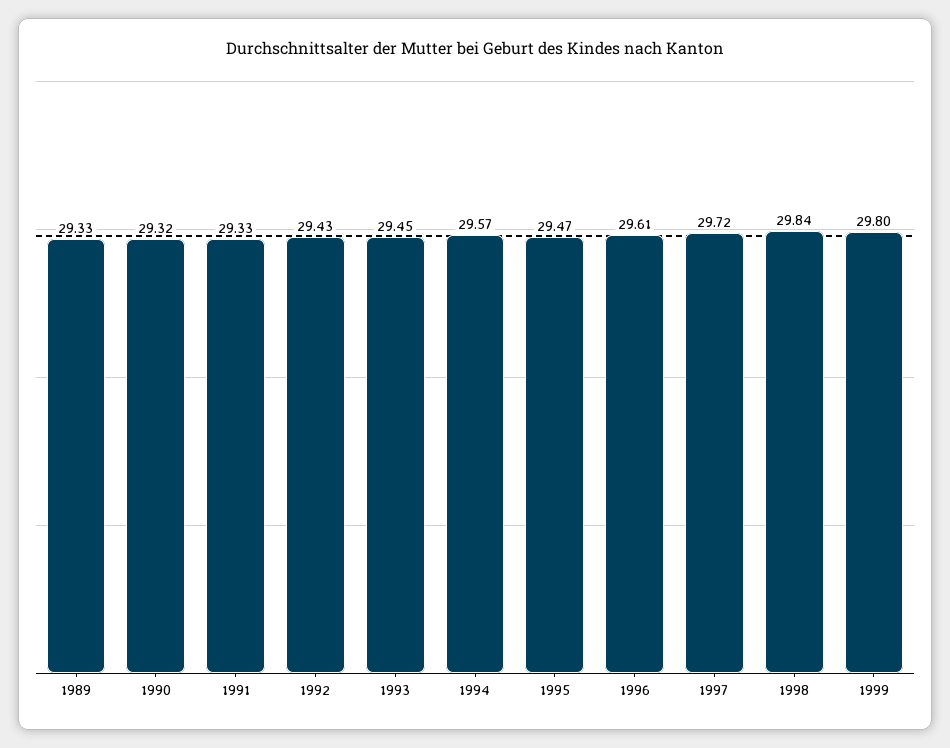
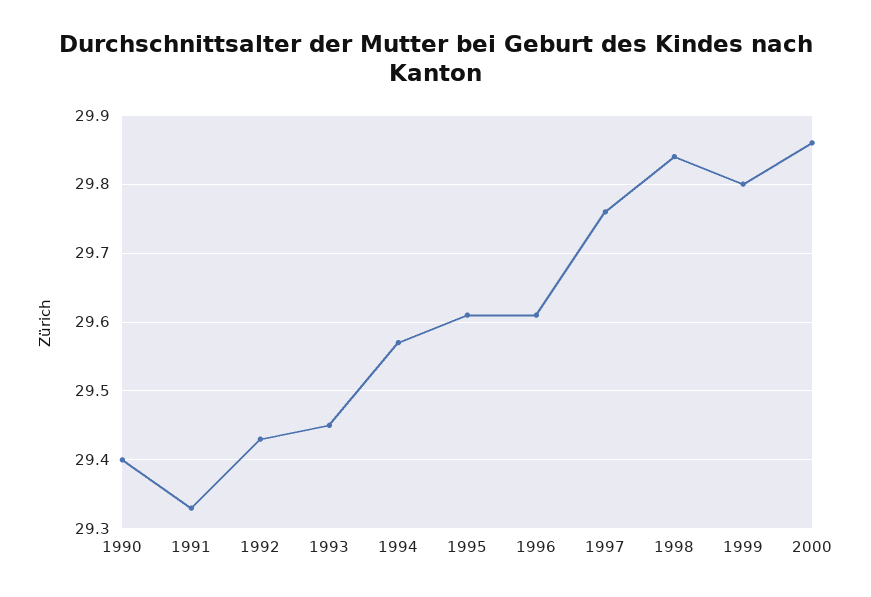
1989: 29.33 -> none
1990: 29.32 -> 29.4
1995: 29.47 -> 29.61
1997: 29.72 -> 29.76
2000: none -> 29.86

